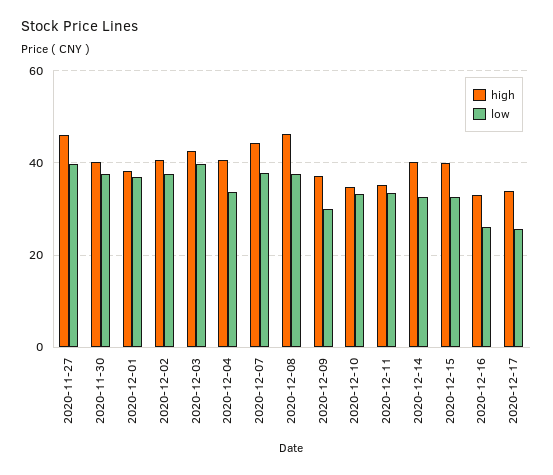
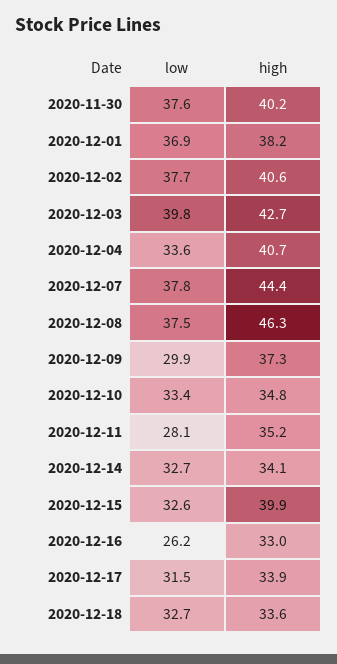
high, 2020-11-27: 46 -> none
low, 2020-11-27: 40 -> none
low, 2020-12-11: 34 -> 28.1
high, 2020-12-14: 40 -> 34.1
low, 2020-12-17: 26 -> 31.5
low, 2020-12-18: none -> 32.7
high, 2020-12-18: none -> 33.6

